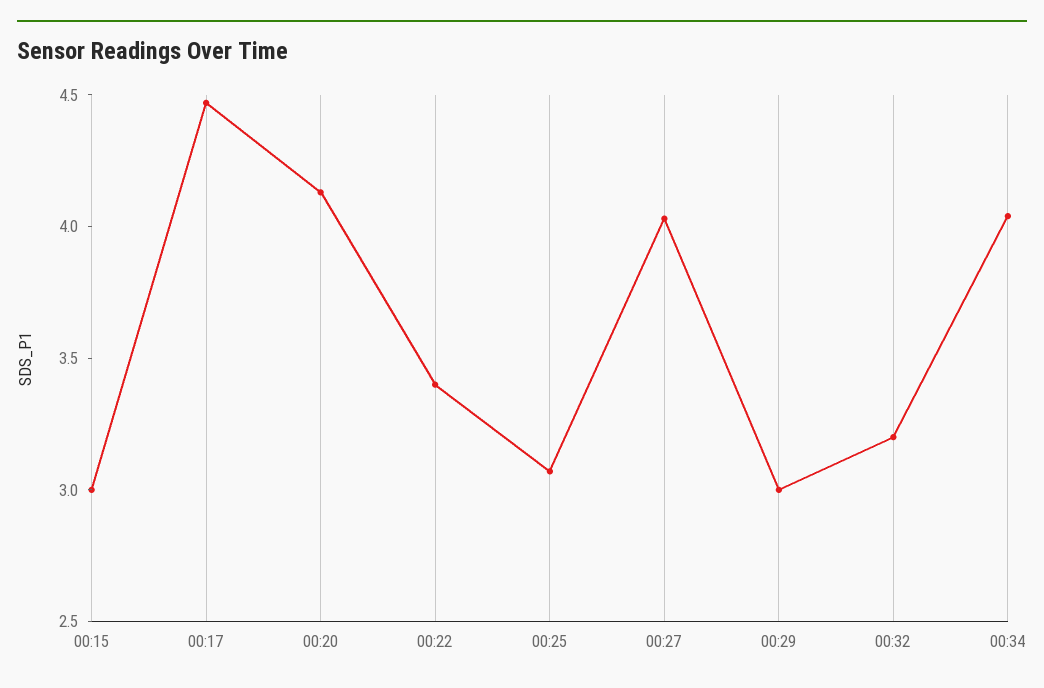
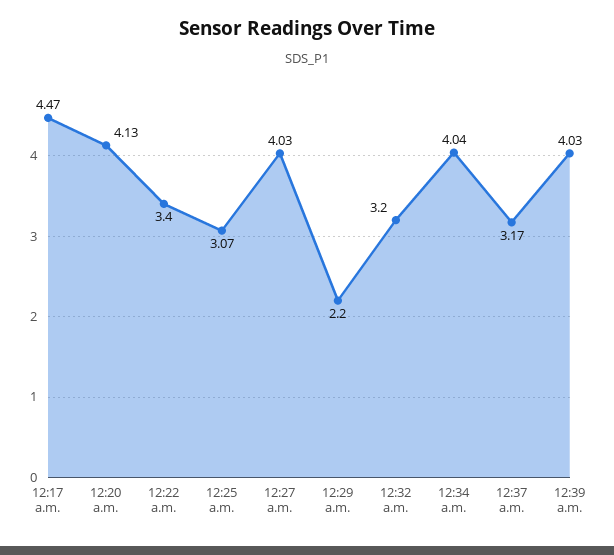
00:15: 3 -> none
00:29: 3 -> 2.2
12:37 a.m.: none -> 3.17
12:39 a.m.: none -> 4.03

